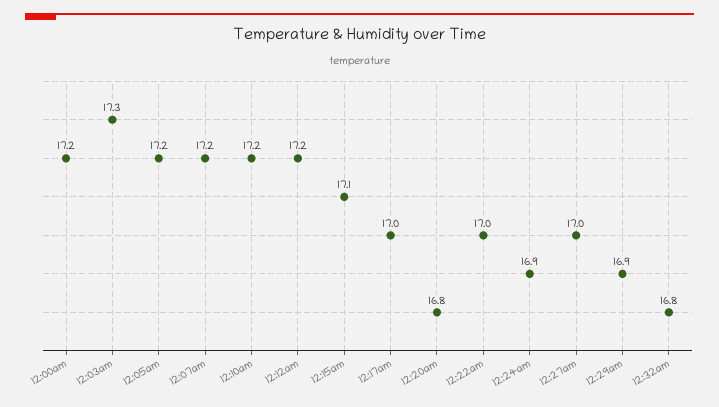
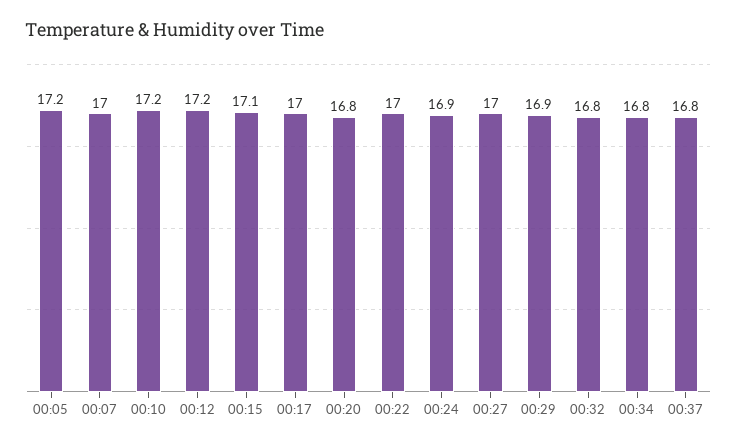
12:00am: 17.2 -> none
12:03am: 17.3 -> none
12:07am: 17.2 -> 17
00:34: none -> 16.8
00:37: none -> 16.8

